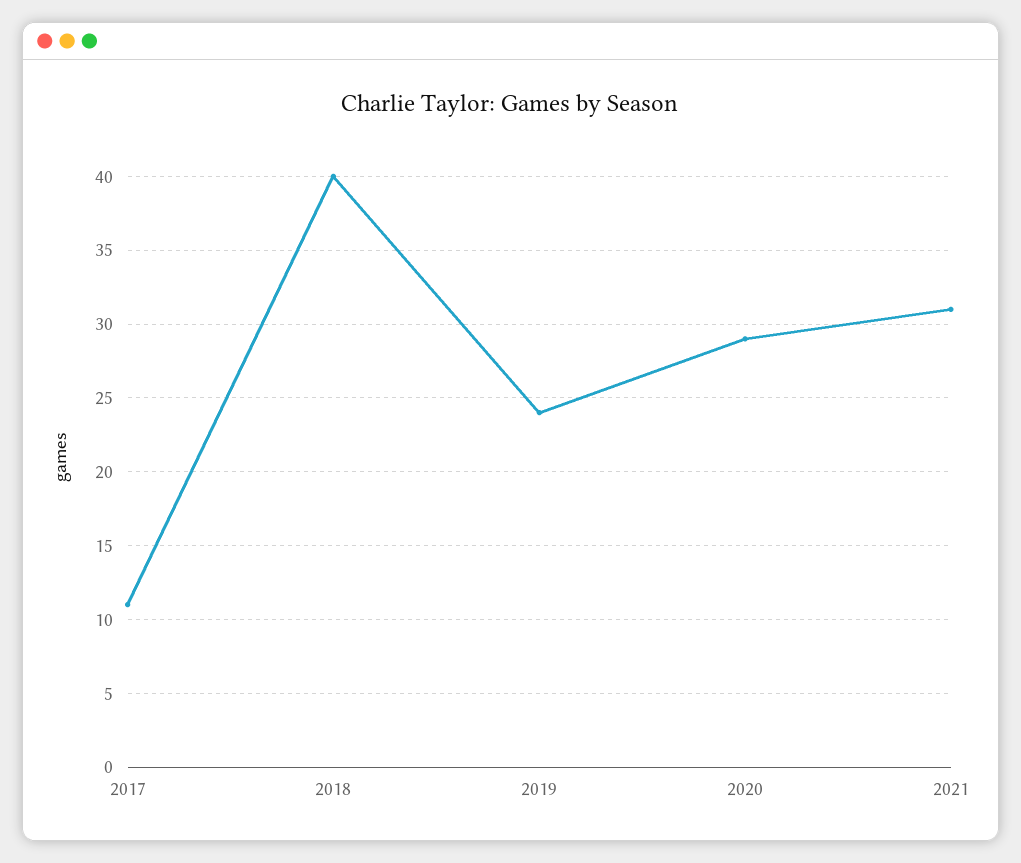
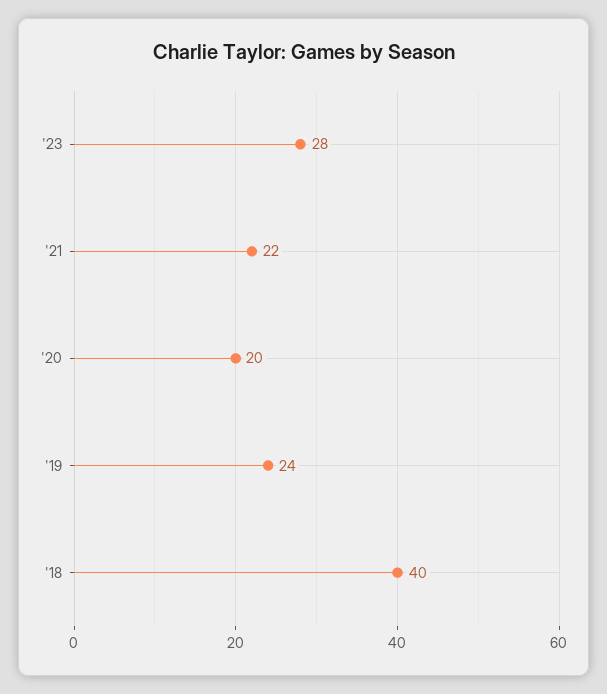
2017: 11 -> none
2020: 29 -> 20
2021: 31 -> 22
'23: none -> 28

